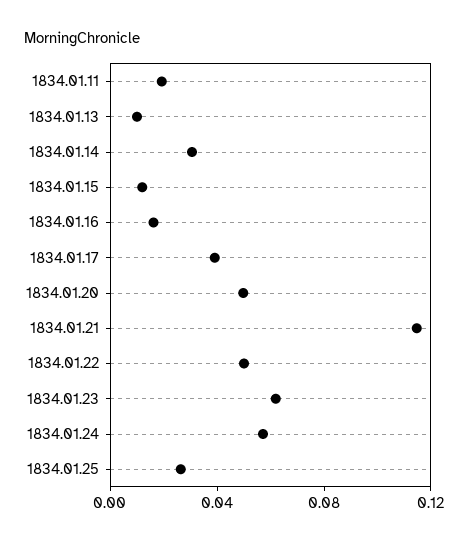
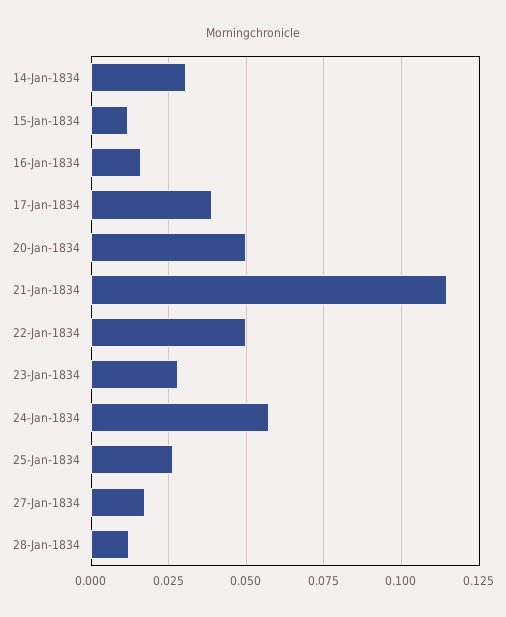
1834.01.11: 0.02 -> none
1834.01.13: 0.01 -> none
1834.01.23: 0.06 -> 0.0275
27-Jan-1834: none -> 0.0175
28-Jan-1834: none -> 0.0125

